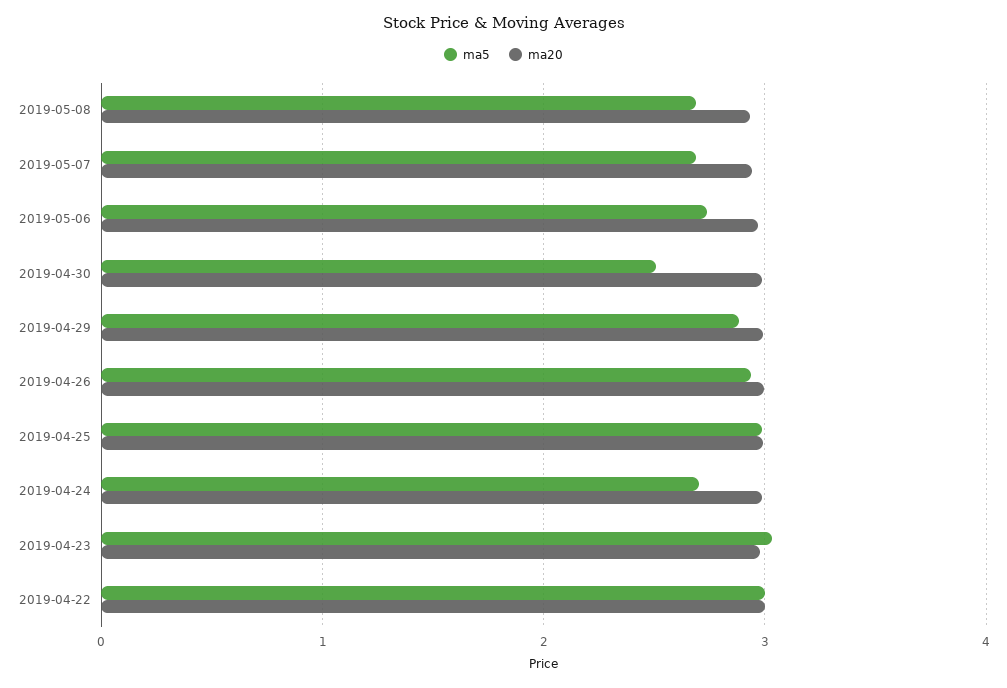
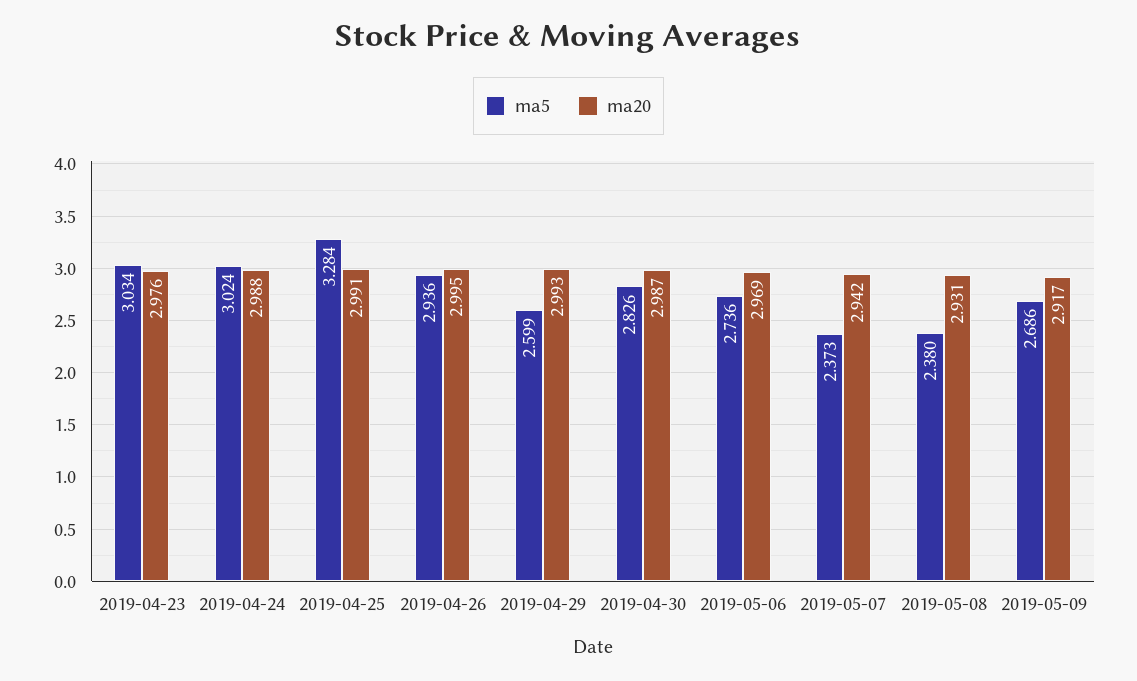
ma5, 2019-05-08: 2.7 -> 2.38
ma5, 2019-05-07: 2.7 -> 2.373
ma5, 2019-04-30: 2.5 -> 2.826
ma5, 2019-04-29: 2.9 -> 2.599
ma5, 2019-04-25: 3 -> 3.284
ma5, 2019-04-24: 2.7 -> 3.024
ma5, 2019-04-22: 3 -> none
ma20, 2019-04-22: 3 -> none
ma5, 2019-05-09: none -> 2.686
ma20, 2019-05-09: none -> 2.917

